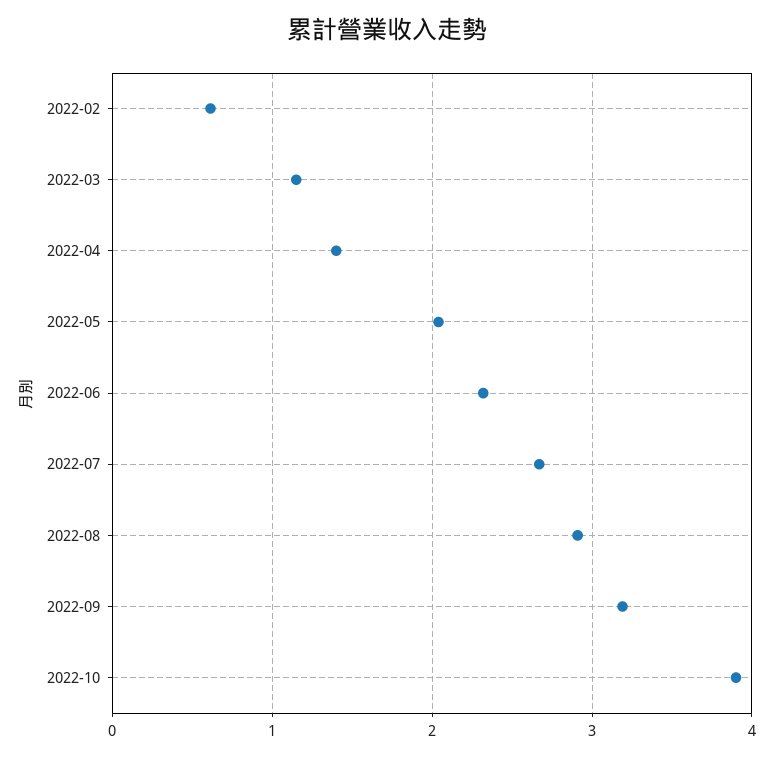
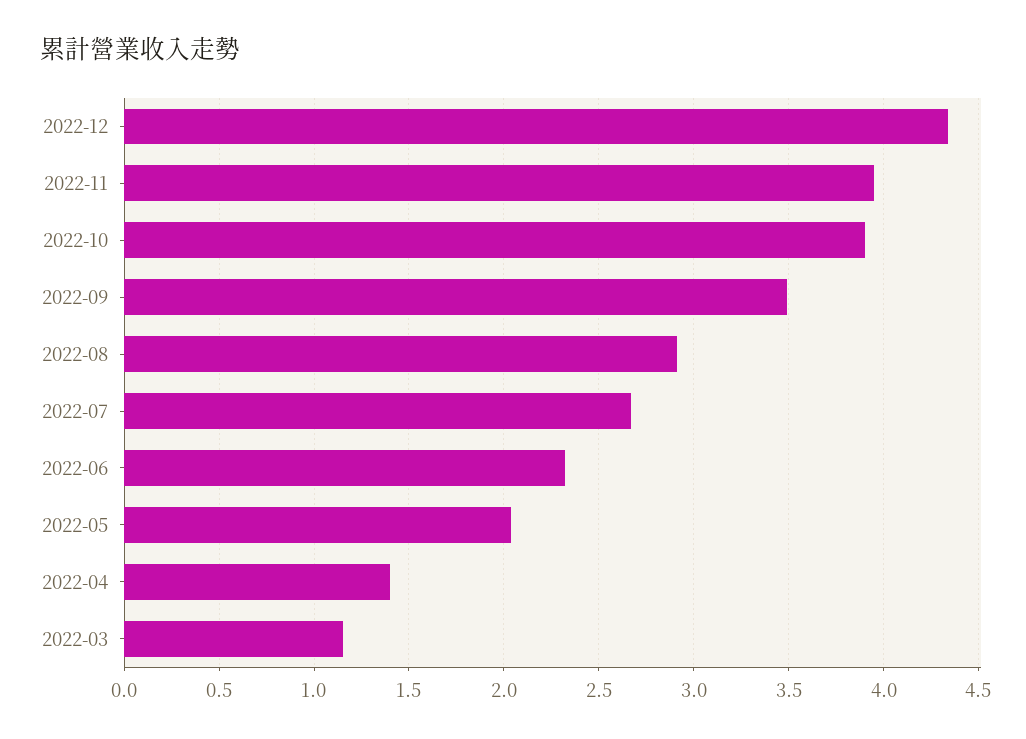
2022-02: 0.6 -> none
2022-09: 3.2 -> 3.5
2022-12: none -> 4.35
2022-11: none -> 3.95

